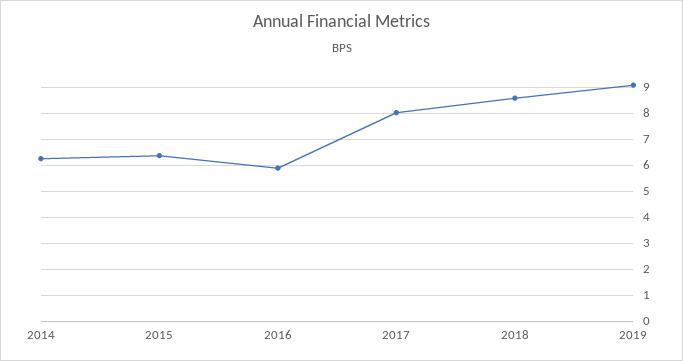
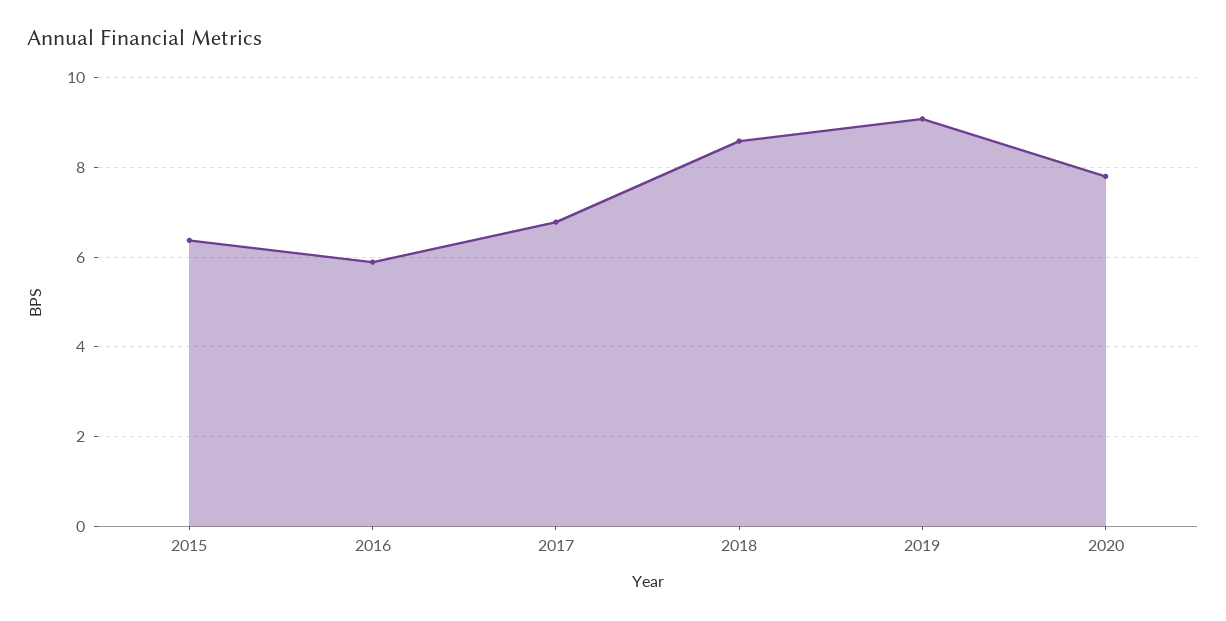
2014: 6.25 -> none
2017: 8 -> 6.8
2020: none -> 7.8

